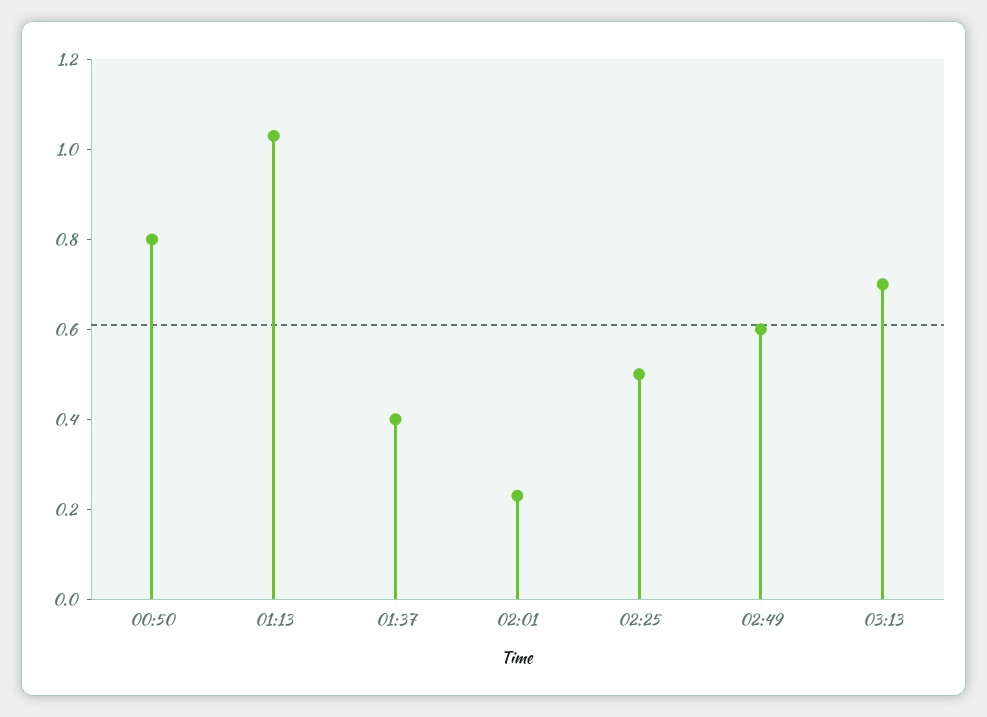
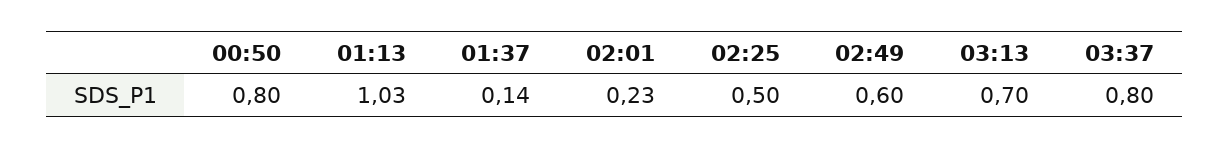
01:37: 0.4 -> 0.14
03:37: none -> 0.8

